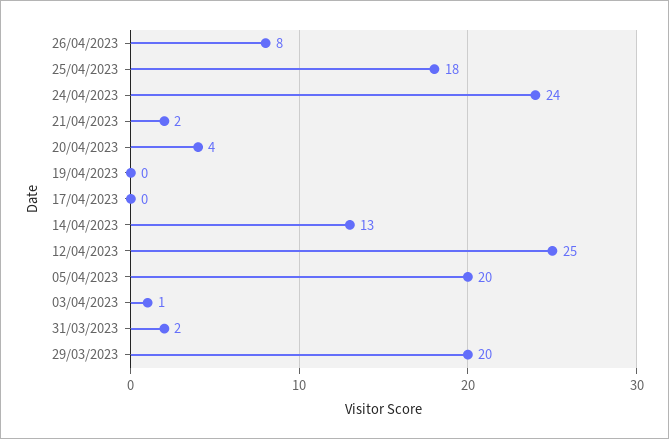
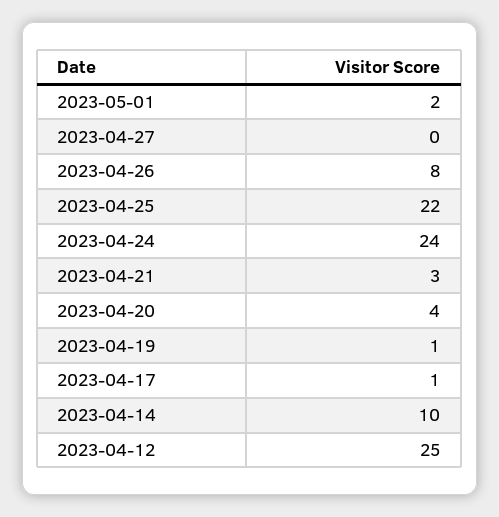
25/04/2023: 18 -> 22
21/04/2023: 2 -> 3
19/04/2023: 0 -> 1
17/04/2023: 0 -> 1
14/04/2023: 13 -> 10
05/04/2023: 20 -> none
03/04/2023: 1 -> none
31/03/2023: 2 -> none
29/03/2023: 20 -> none
2023-05-01: none -> 2
2023-04-27: none -> 0

